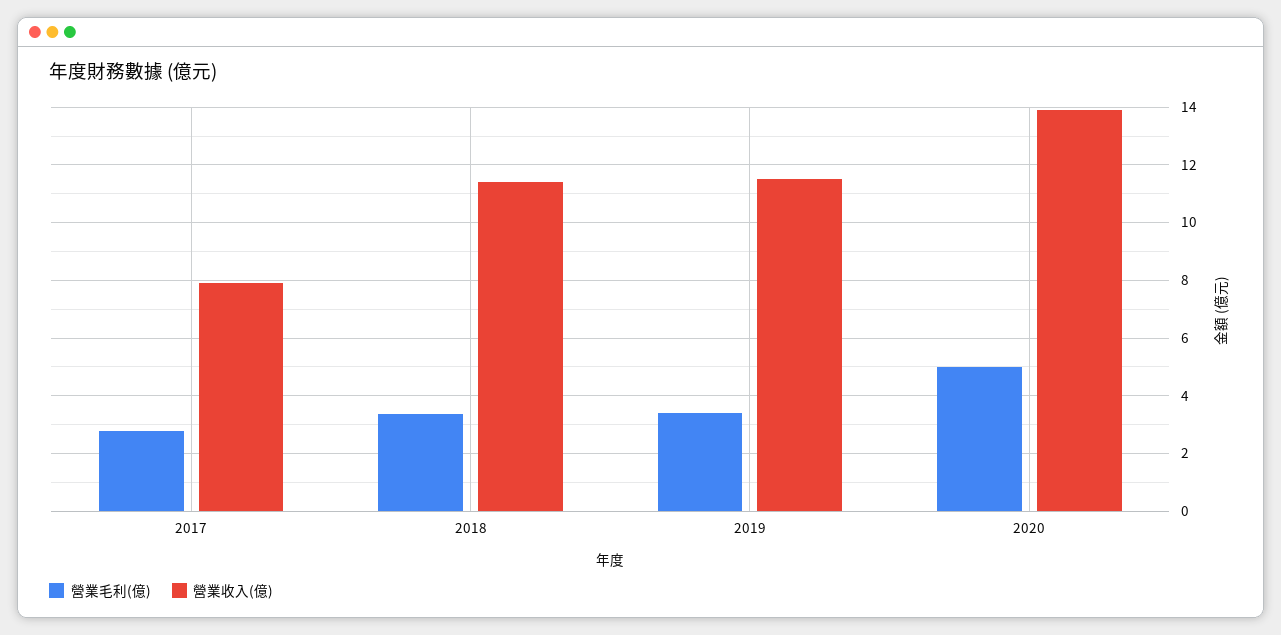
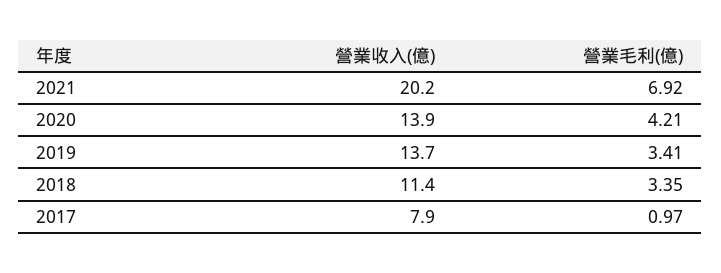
營業毛利(億), 2017: 2.75 -> 0.97
營業收入(億), 2019: 11.5 -> 13.7
營業毛利(億), 2020: 5 -> 4.21
營業收入(億), 2021: none -> 20.2
營業毛利(億), 2021: none -> 6.92

